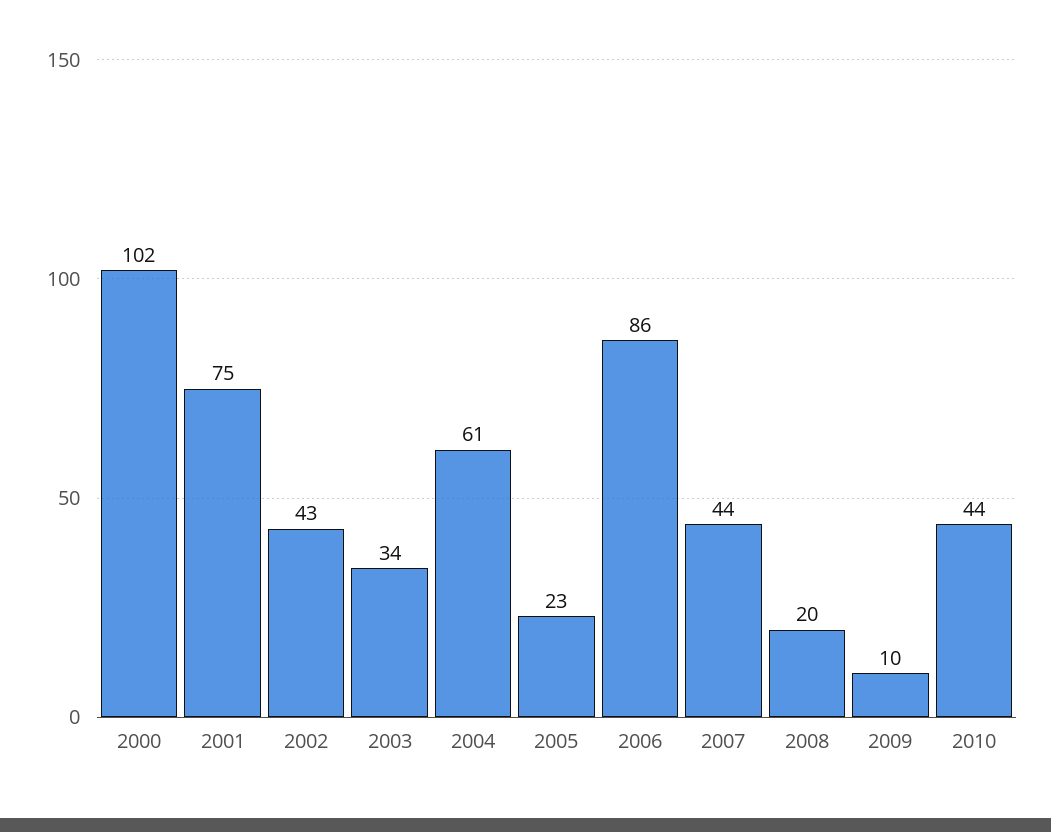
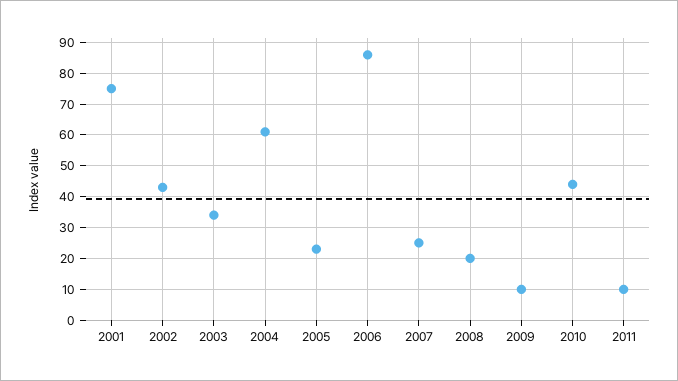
2000: 102 -> none
2007: 44 -> 25
2011: none -> 10

